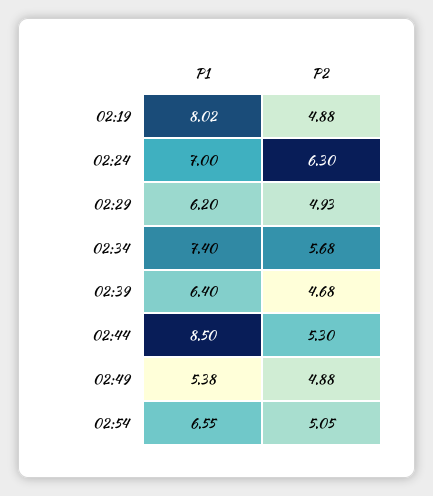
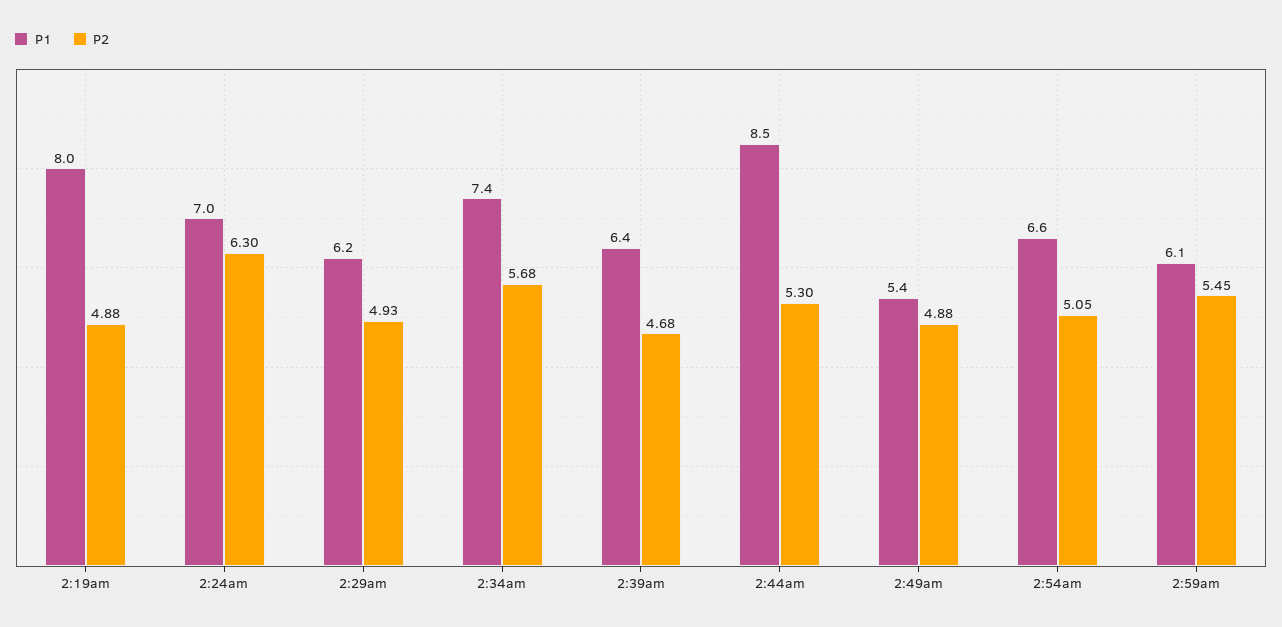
P1, 2:59am: none -> 6.1
P2, 2:59am: none -> 5.45

